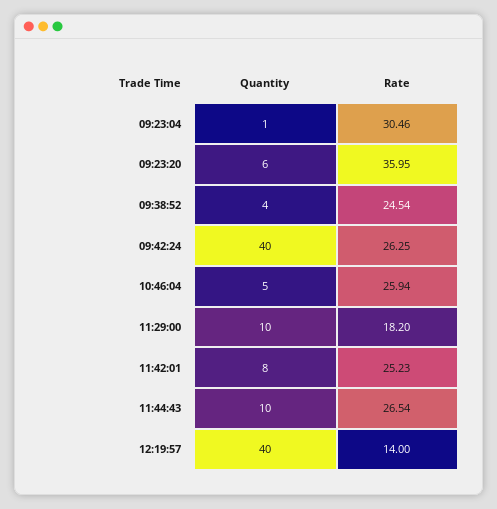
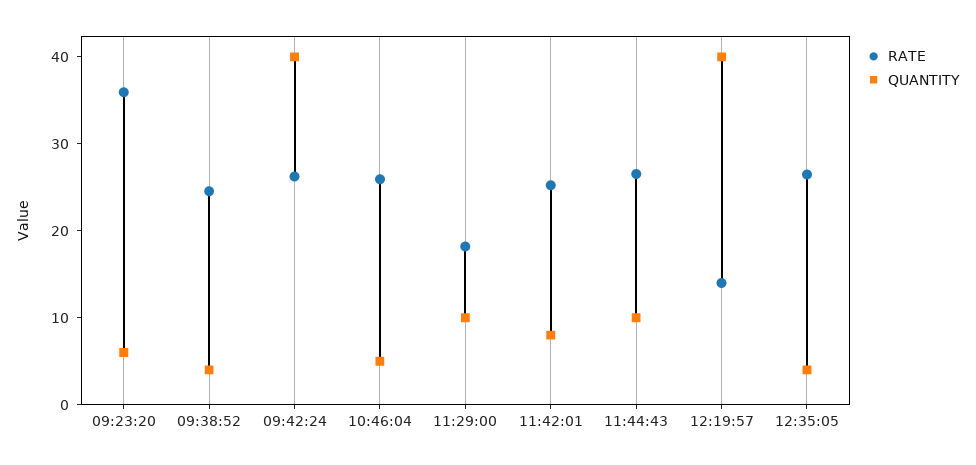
Quantity, 09:23:04: 1 -> none
Rate, 09:23:04: 30.46 -> none
Rate, 12:35:05: none -> 26
Quantity, 12:35:05: none -> 4

